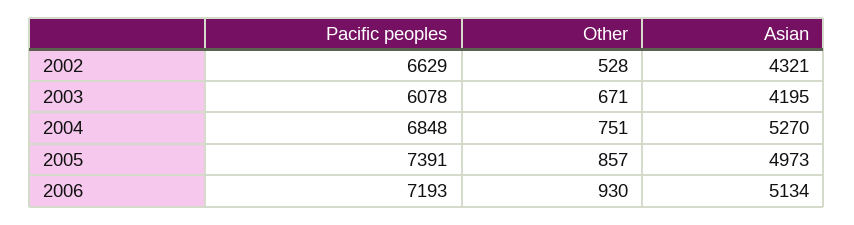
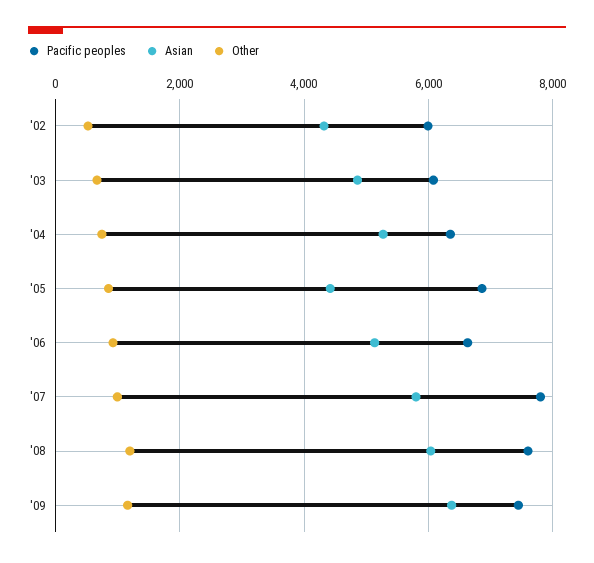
Pacific peoples, 2002: 6629 -> 6000
Asian, 2003: 4195 -> 4800
Pacific peoples, 2004: 6848 -> 6400
Pacific peoples, 2005: 7391 -> 6800
Asian, 2005: 4973 -> 4400
Pacific peoples, 2006: 7193 -> 6600
Pacific peoples, '07: none -> 7800
Asian, '07: none -> 5800
Other, '07: none -> 1000
Pacific peoples, '08: none -> 7600
Asian, '08: none -> 6000
Other, '08: none -> 1200
Pacific peoples, '09: none -> 7400
Asian, '09: none -> 6400
Other, '09: none -> 1200

